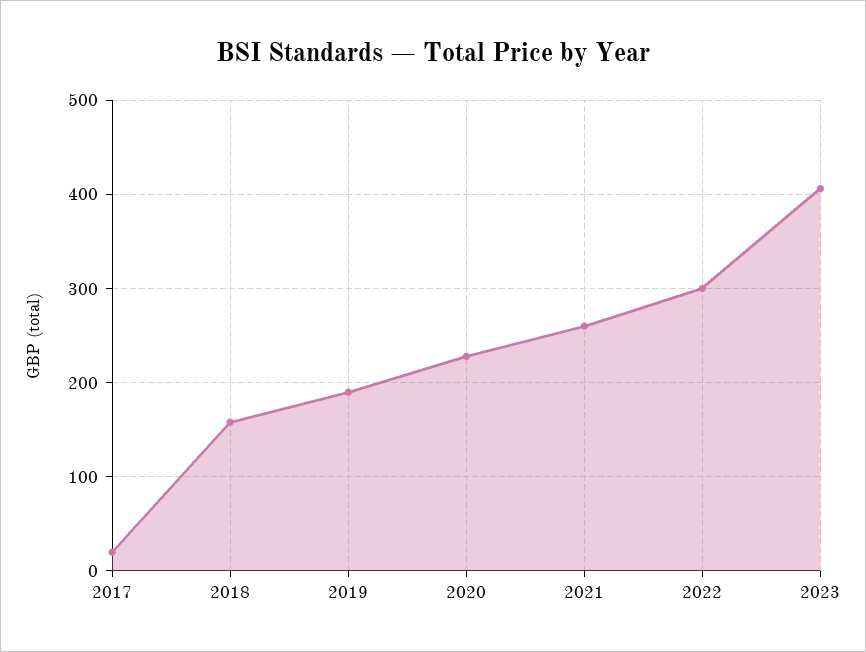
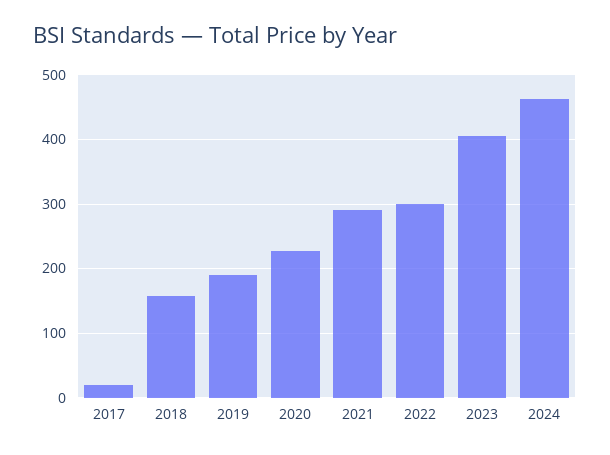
2021: 260 -> 290
2024: none -> 460

